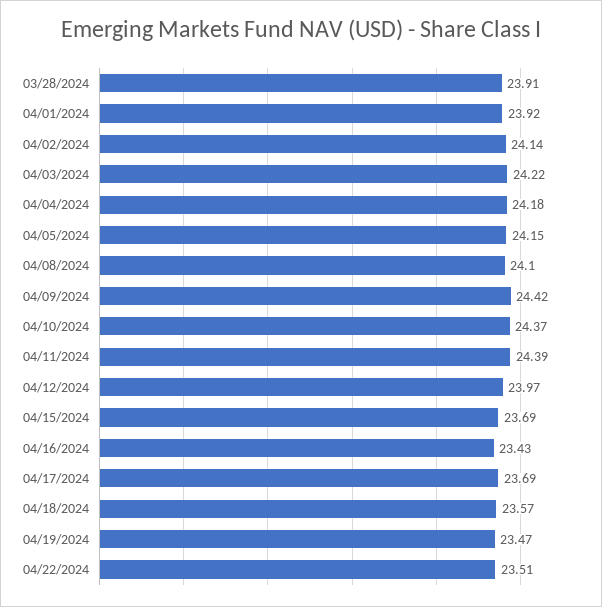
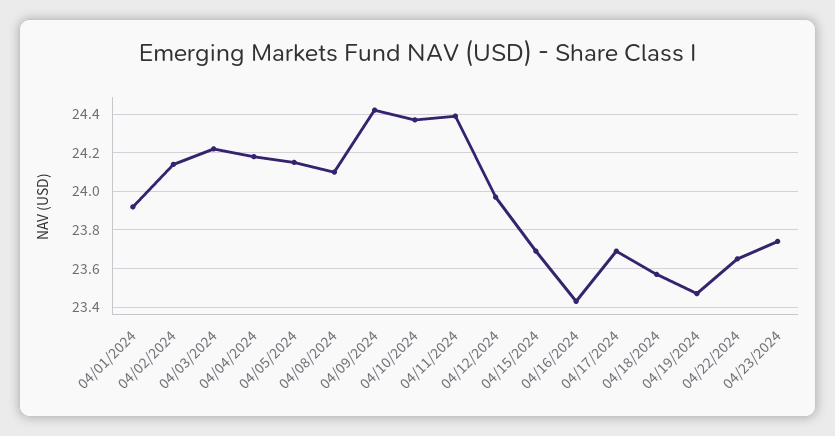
03/28/2024: 23.91 -> none
04/22/2024: 23.51 -> 23.65
04/23/2024: none -> 23.75

